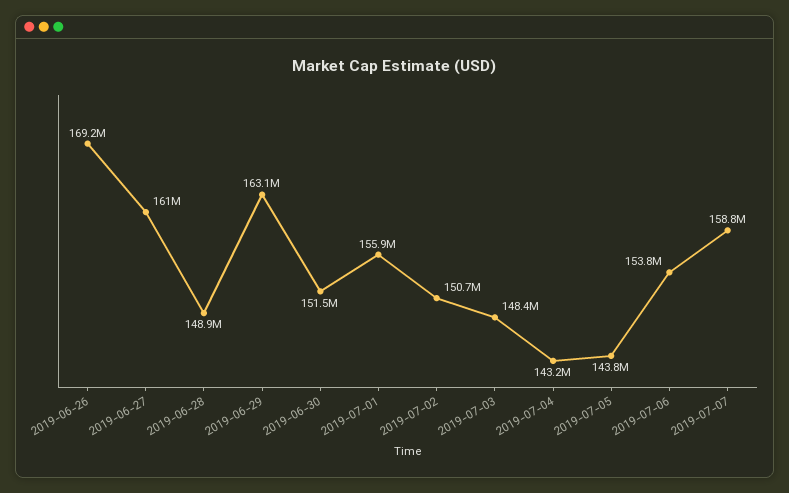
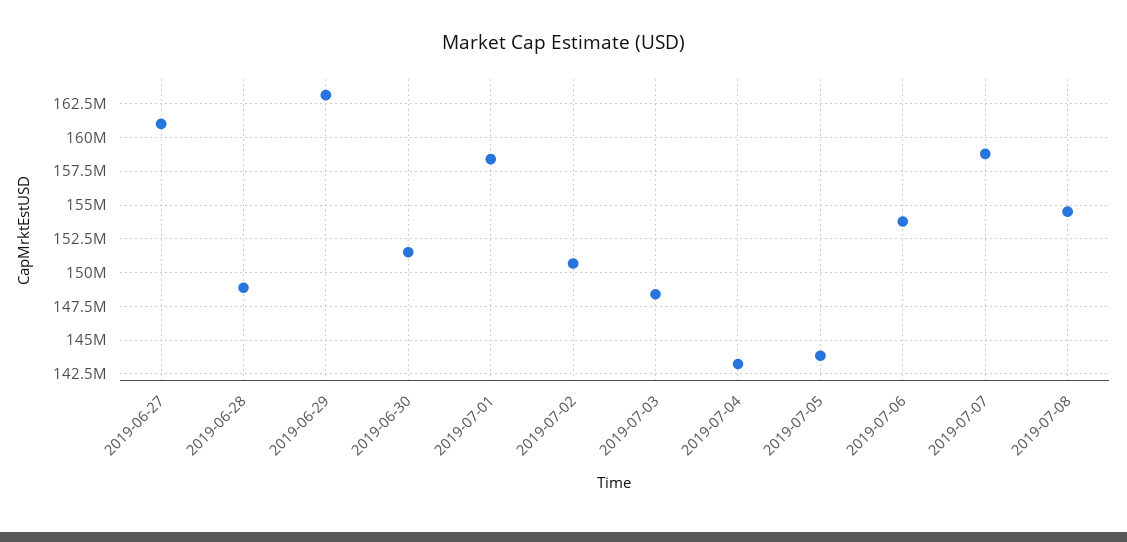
2019-06-26: 169200000 -> none
2019-07-01: 155900000 -> 158500000
2019-07-08: none -> 154500000

